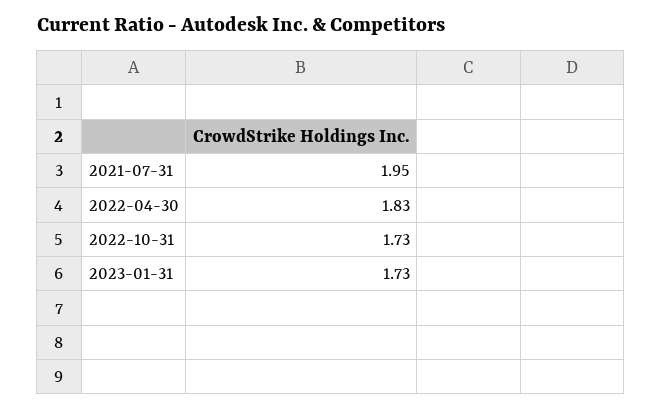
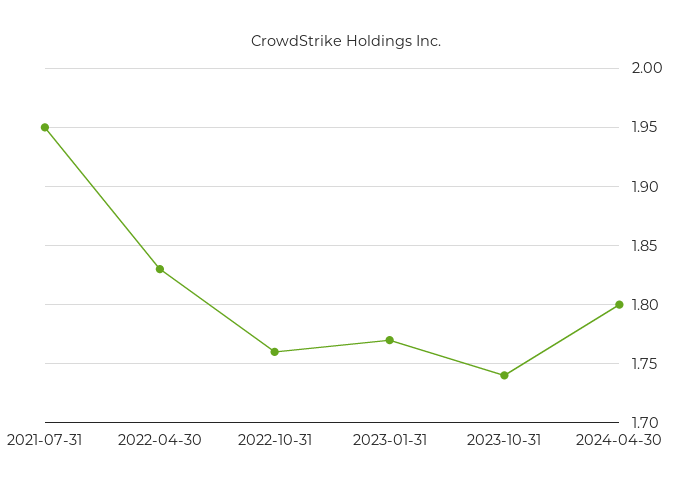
2022-10-31: 1.73 -> 1.76
2023-01-31: 1.73 -> 1.77
2023-10-31: none -> 1.74
2024-04-30: none -> 1.8

